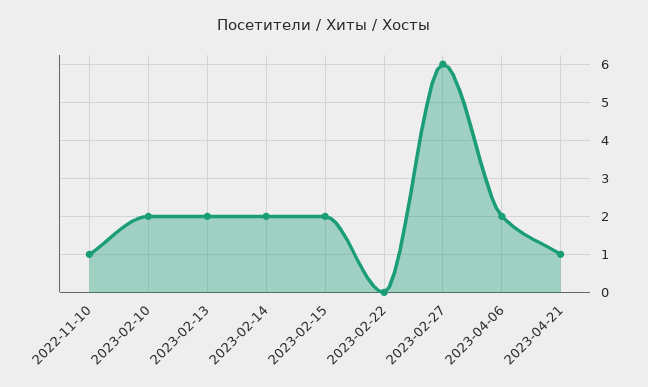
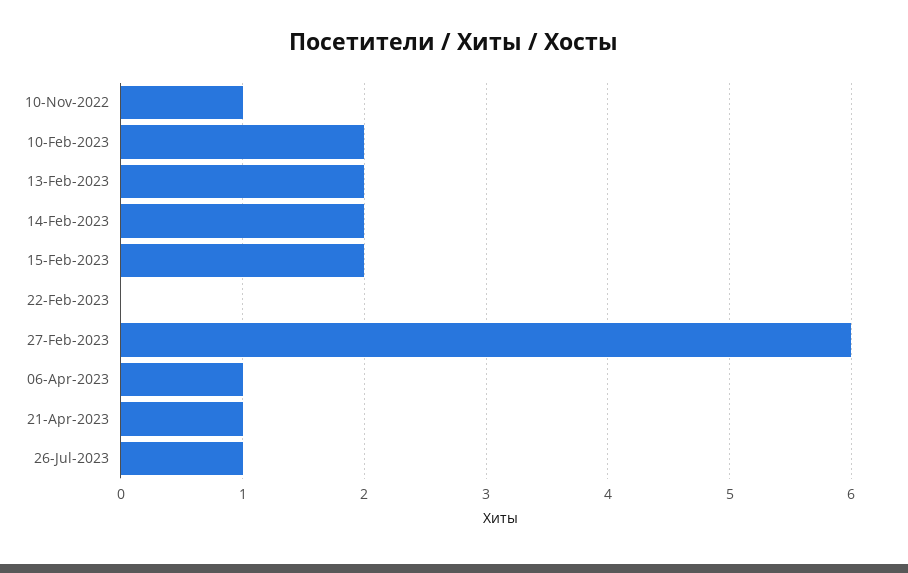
2023-04-06: 2 -> 1
26-Jul-2023: none -> 1

